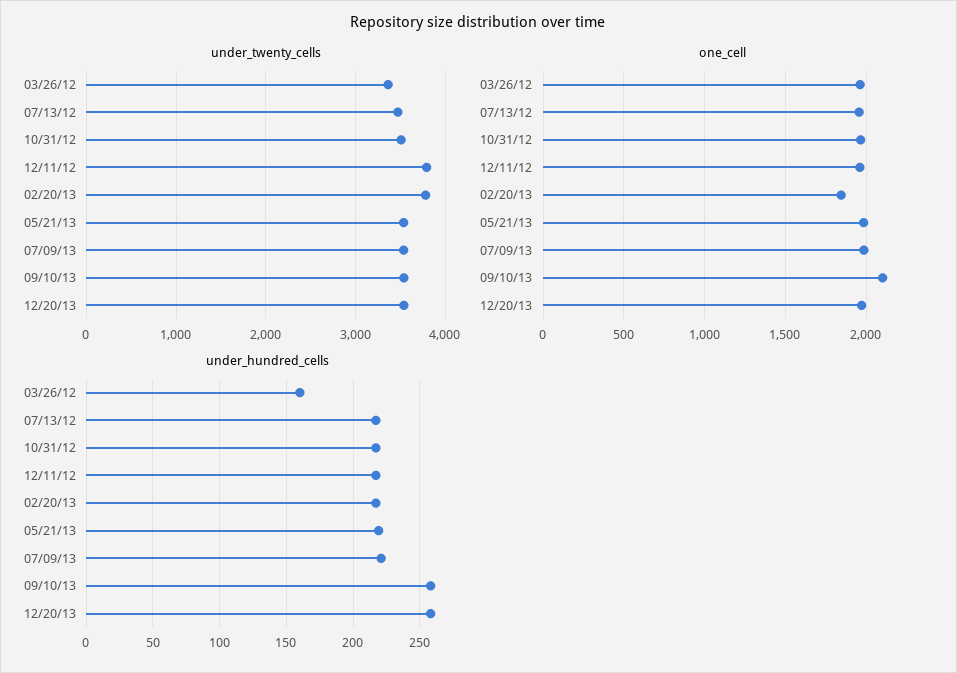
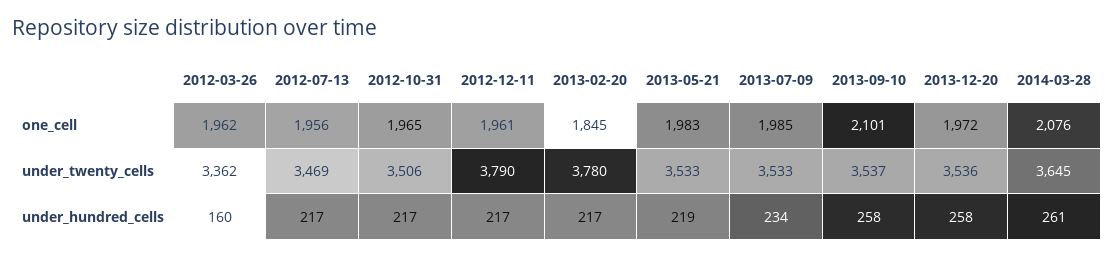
under_hundred_cells, 07/09/13: 220 -> 234
one_cell, 2014-03-28: none -> 2076
under_twenty_cells, 2014-03-28: none -> 3645
under_hundred_cells, 2014-03-28: none -> 261

